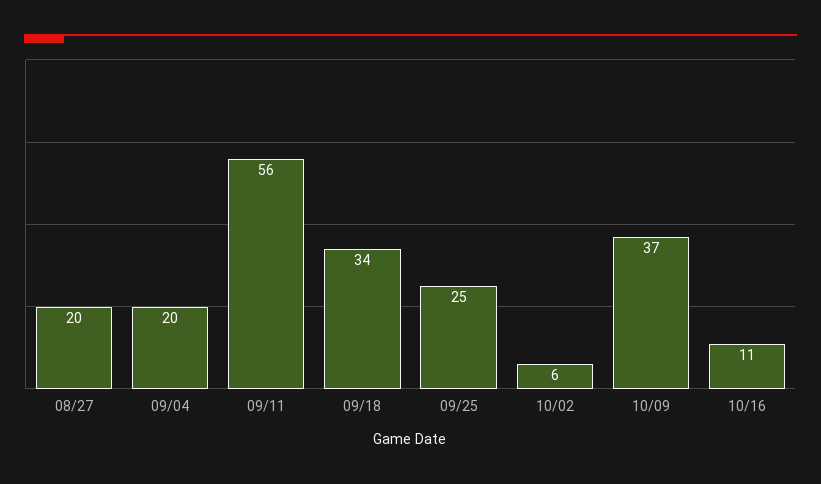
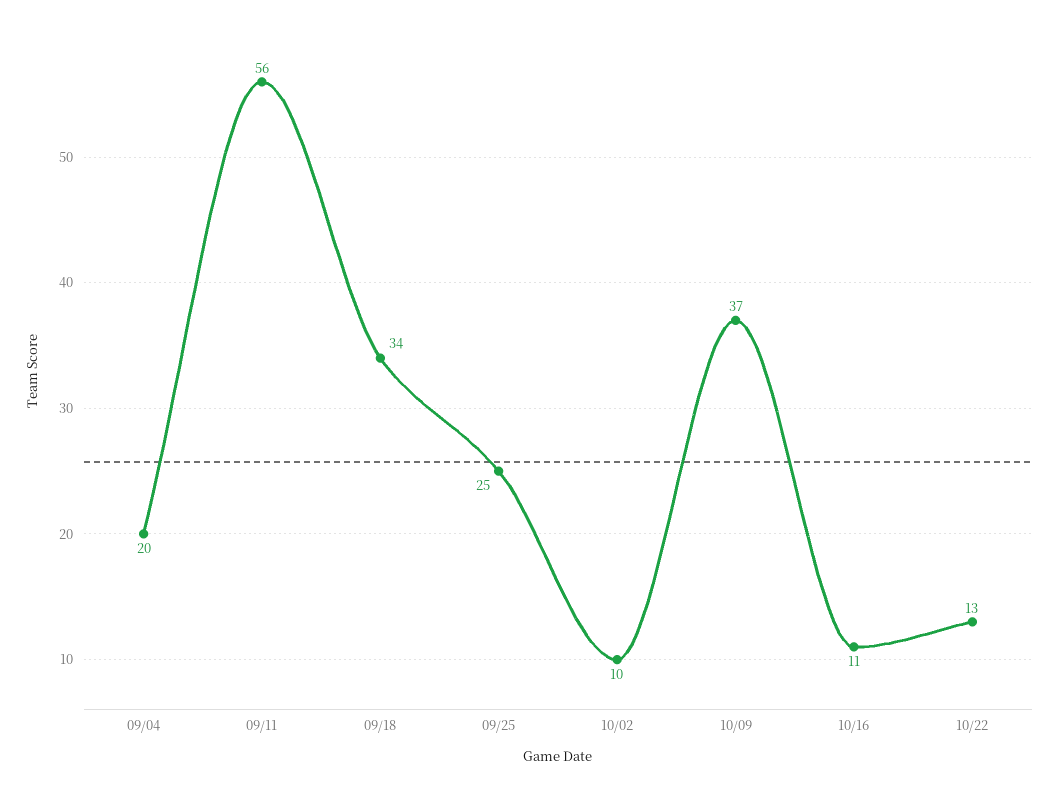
08/27: 20 -> none
10/02: 6 -> 10
10/22: none -> 13

